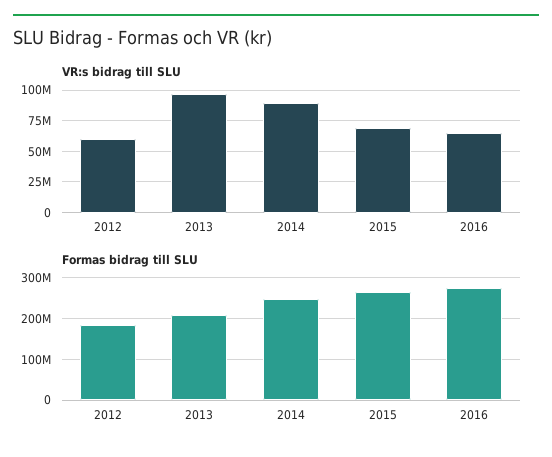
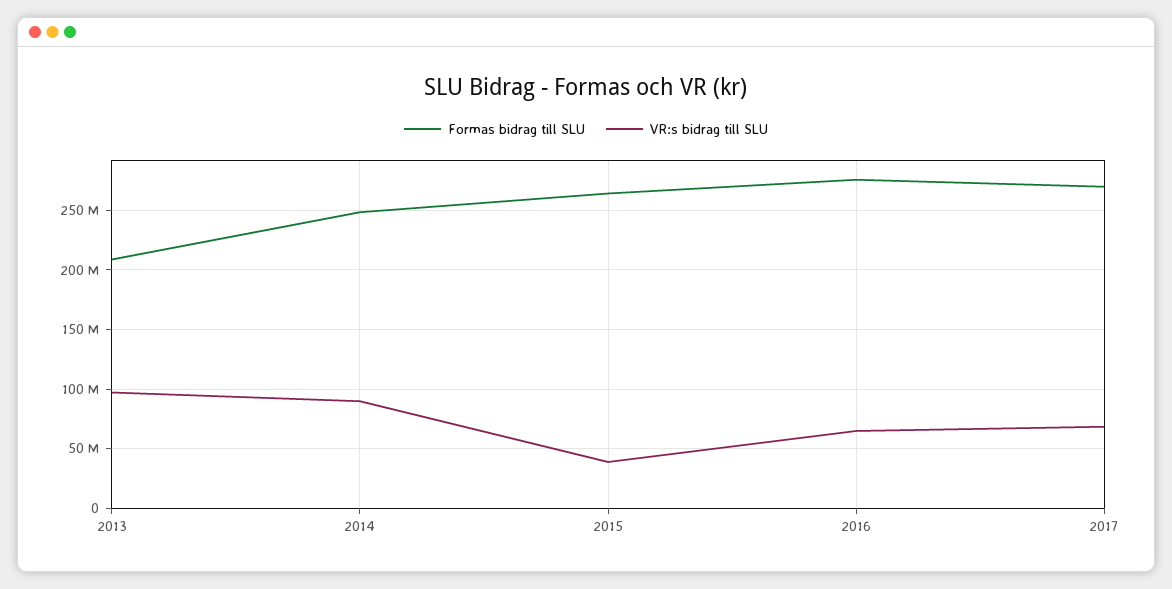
VR:s bidrag till SLU, 2012: 60000000 -> none
VR:s bidrag till SLU, 2015: 70000000 -> 40000000
Formas bidrag till SLU, 2012: 180000000 -> none
Formas bidrag till SLU, 2017: none -> 270000000
VR:s bidrag till SLU, 2017: none -> 70000000

